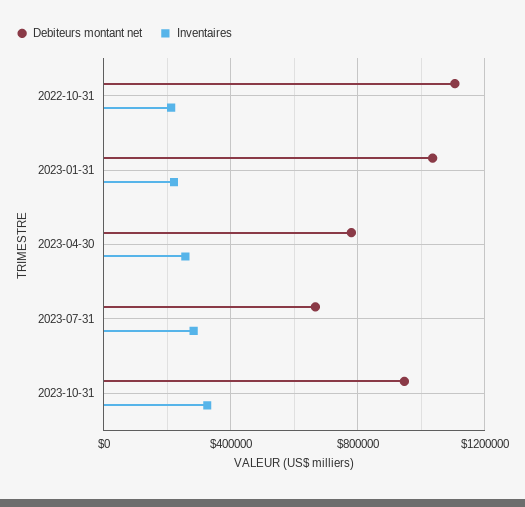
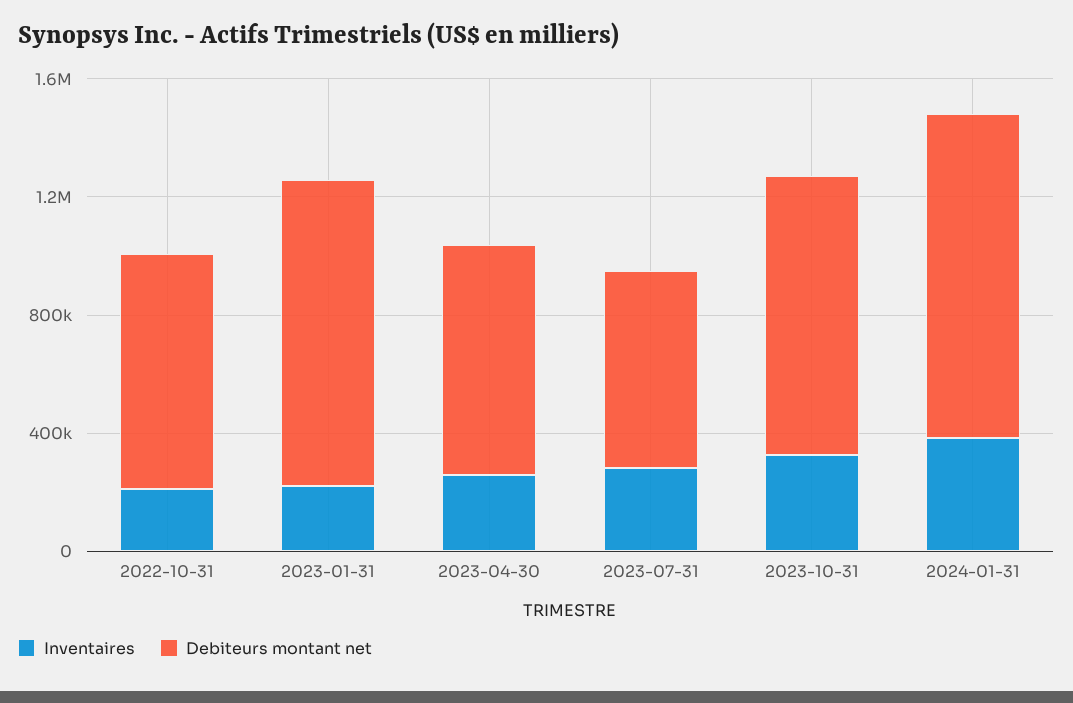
Debiteurs montant net, 2022-10-31: 1100000 -> 800000
Inventaires, 2024-01-31: none -> 400000
Debiteurs montant net, 2024-01-31: none -> 1100000

